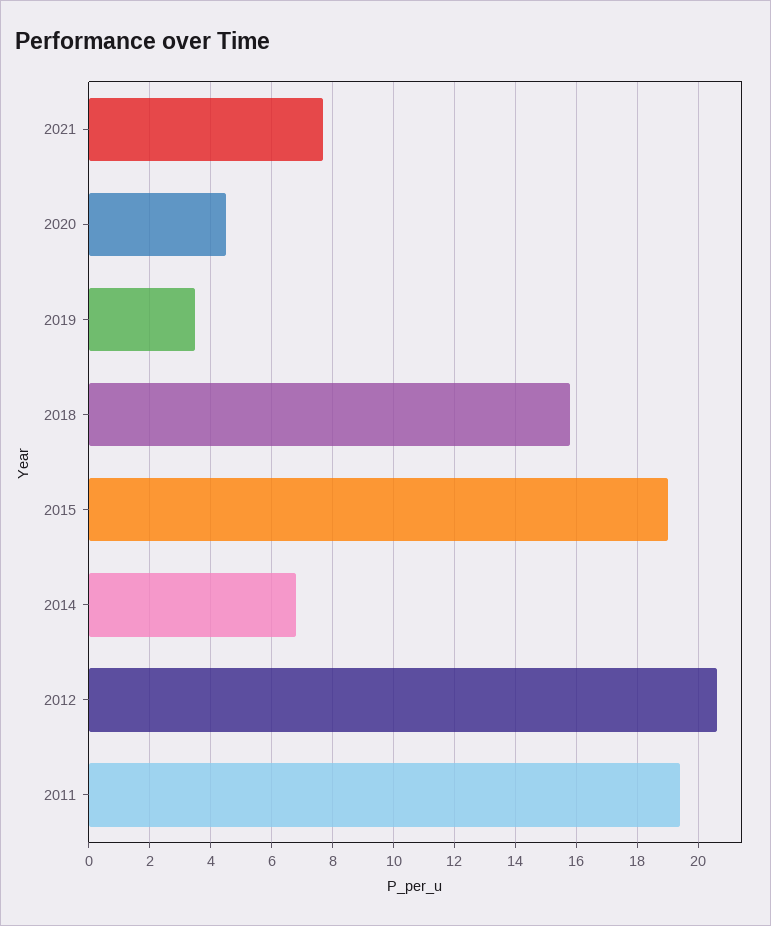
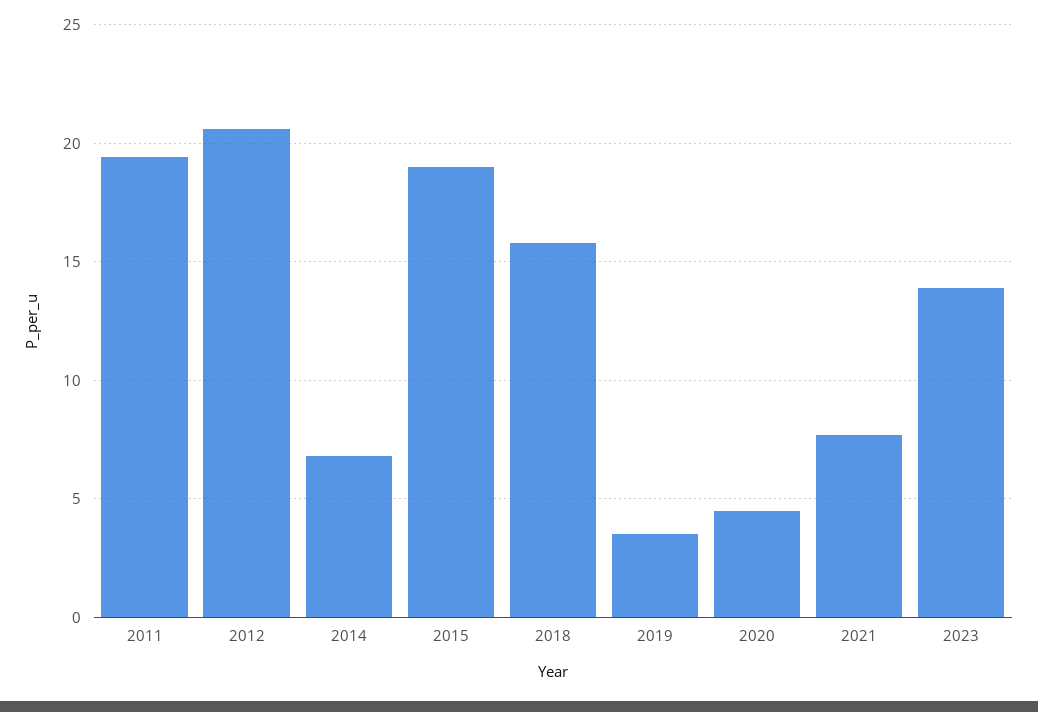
2023: none -> 14

